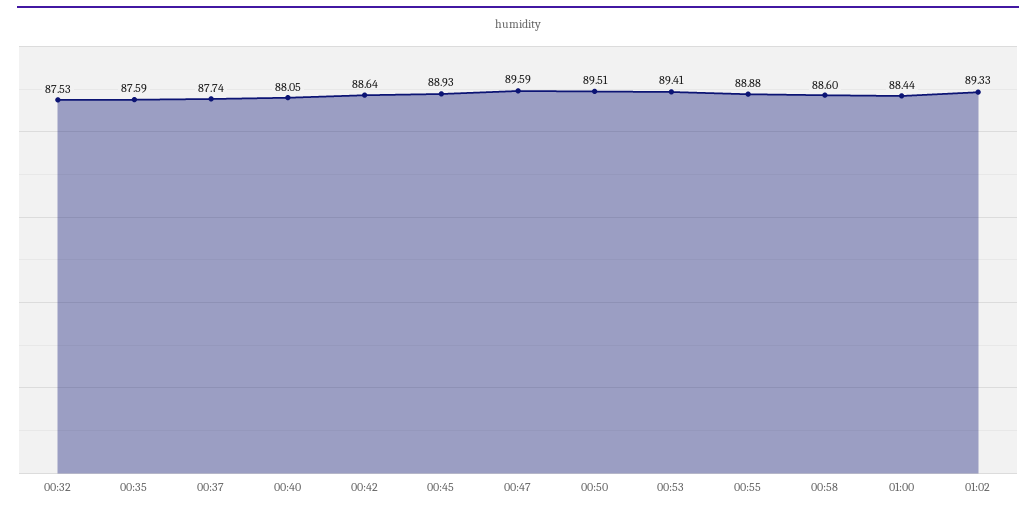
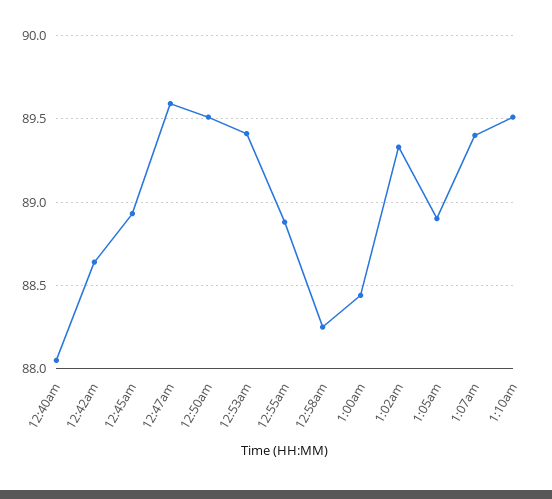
00:32: 87.53 -> none
00:35: 87.59 -> none
00:37: 87.74 -> none
00:58: 88.6 -> 88.25
1:05am: none -> 88.9
1:07am: none -> 89.4
1:10am: none -> 89.5

